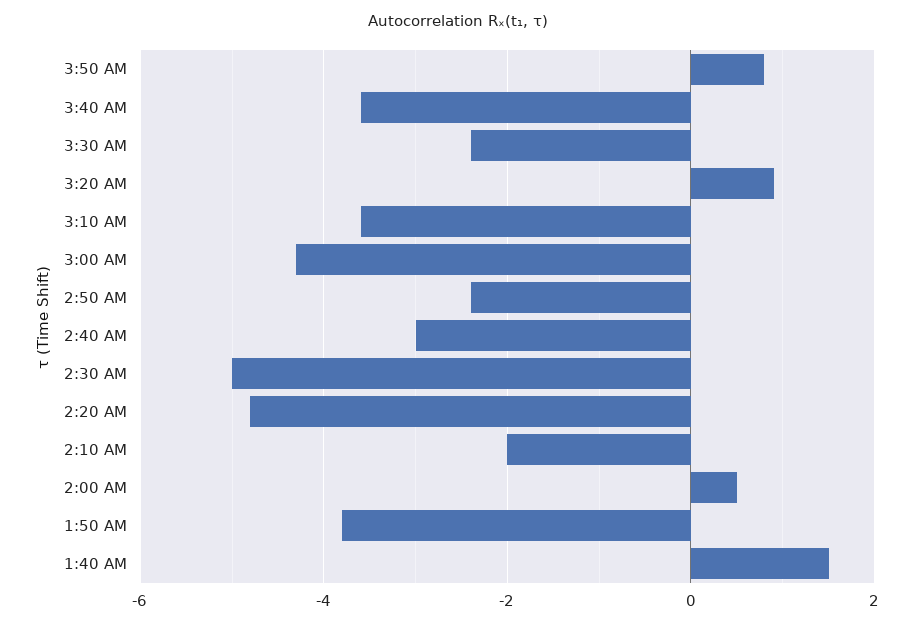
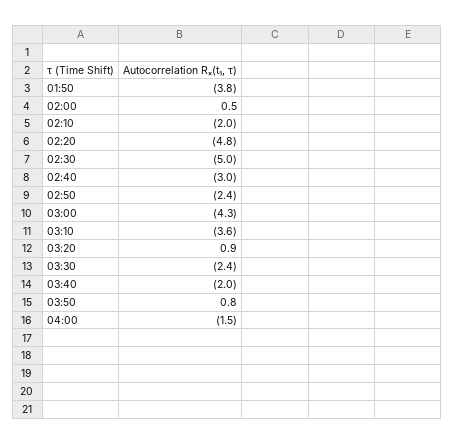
3:40 AM: -3.5 -> -2
1:40 AM: 1.5 -> none
04:00: none -> -1.5

